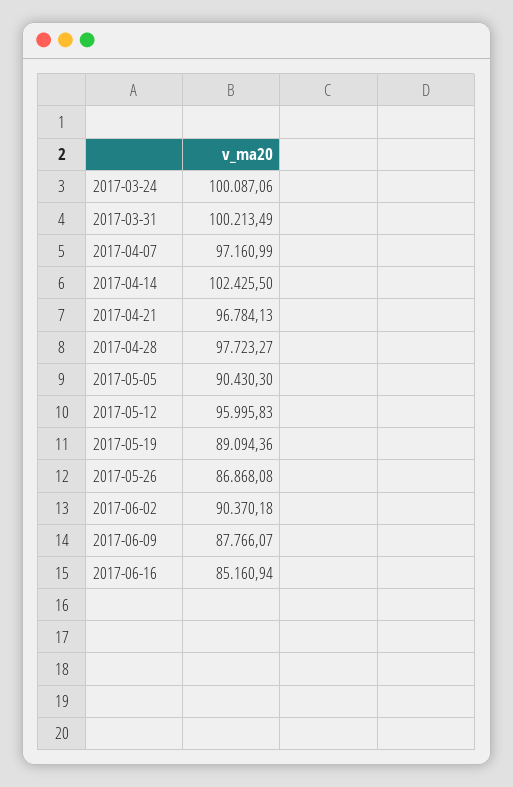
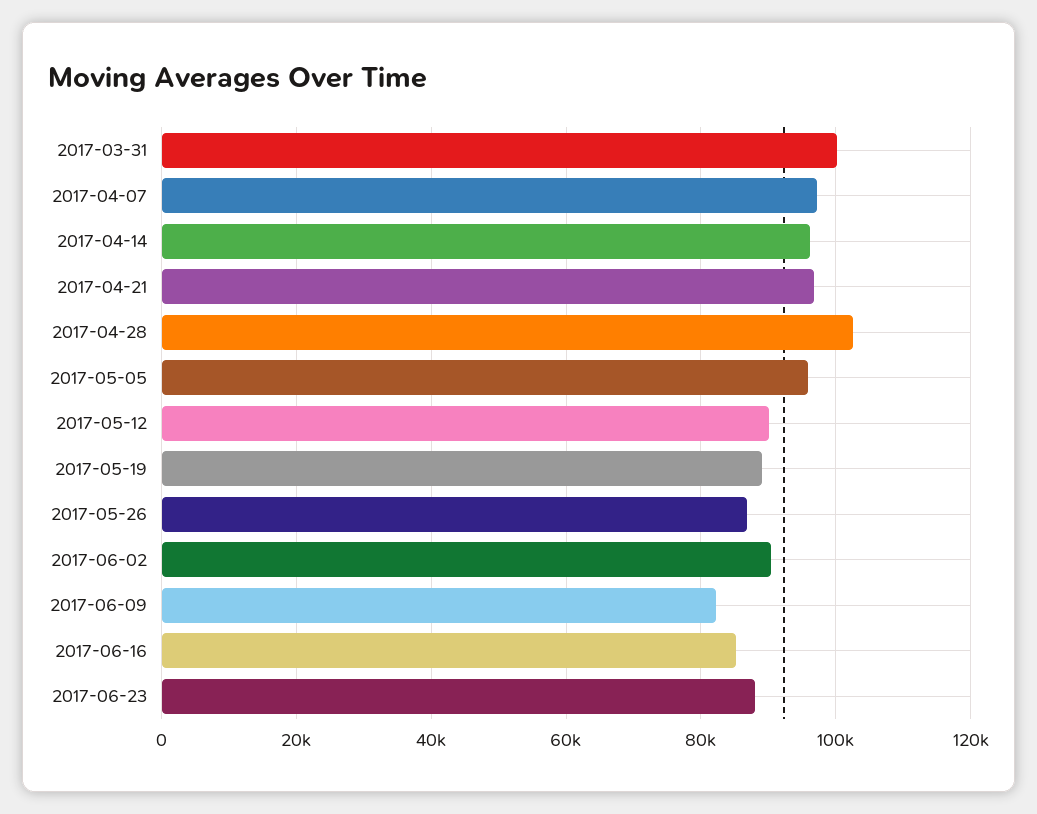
2017-03-24: 100087.06 -> none
2017-04-14: 102425.5 -> 96000
2017-04-28: 97723.27 -> 102000
2017-05-05: 90430.3 -> 96000
2017-05-12: 95995.83 -> 90000
2017-06-09: 87766.07 -> 82000
2017-06-23: none -> 88000

